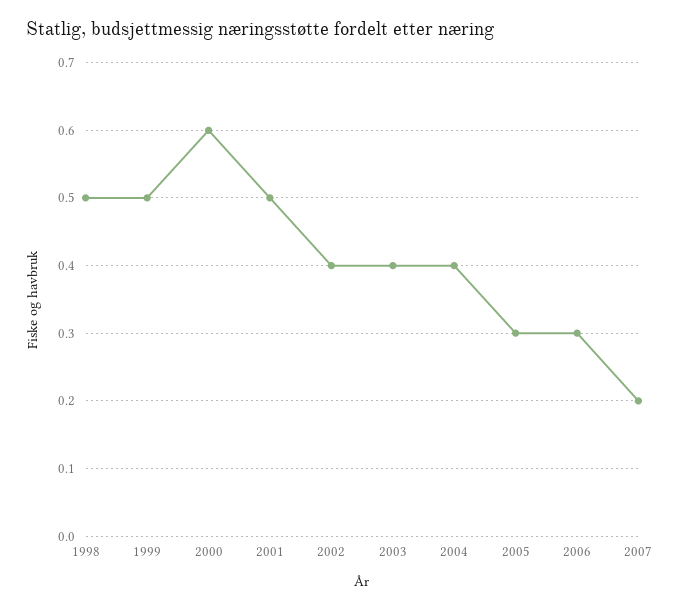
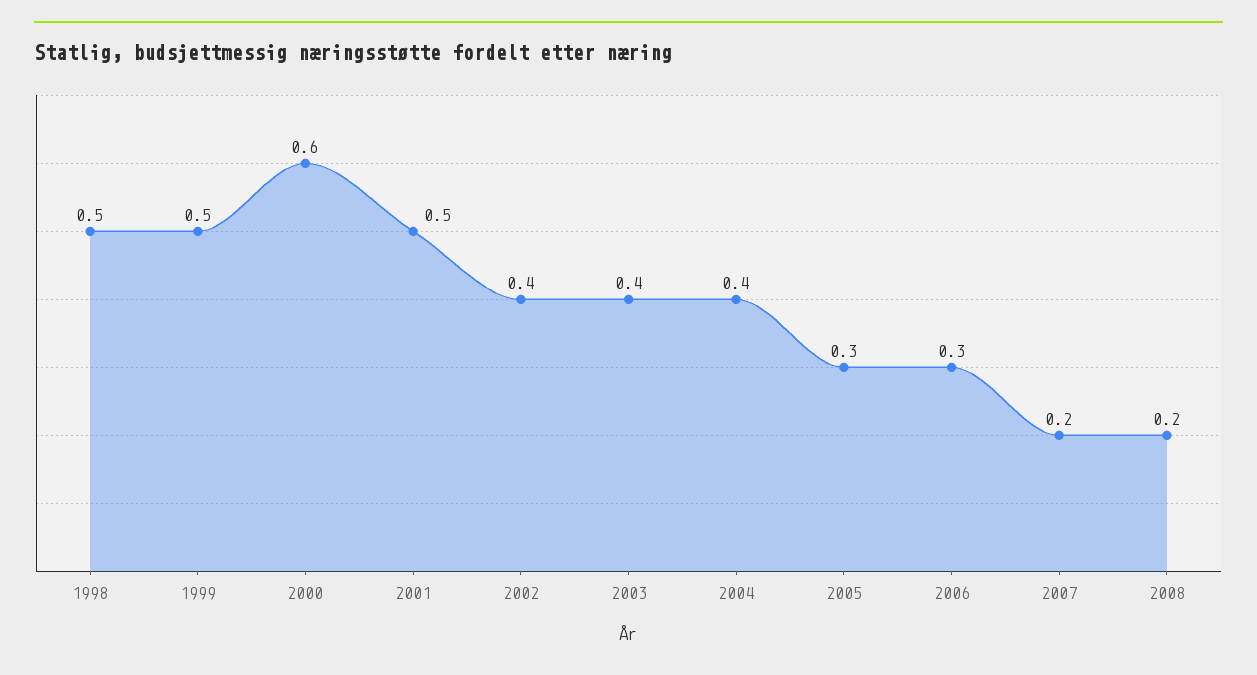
2008: none -> 0.2

